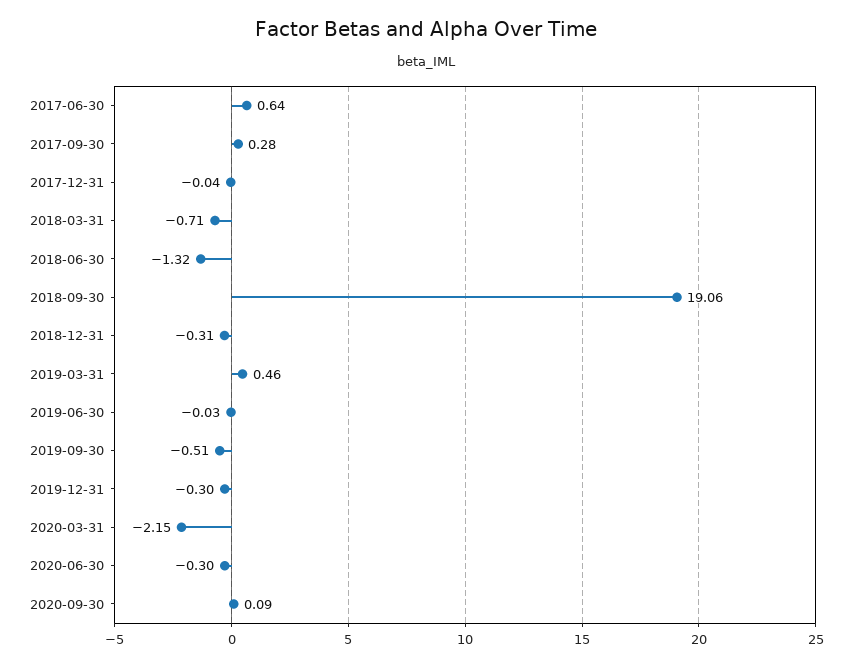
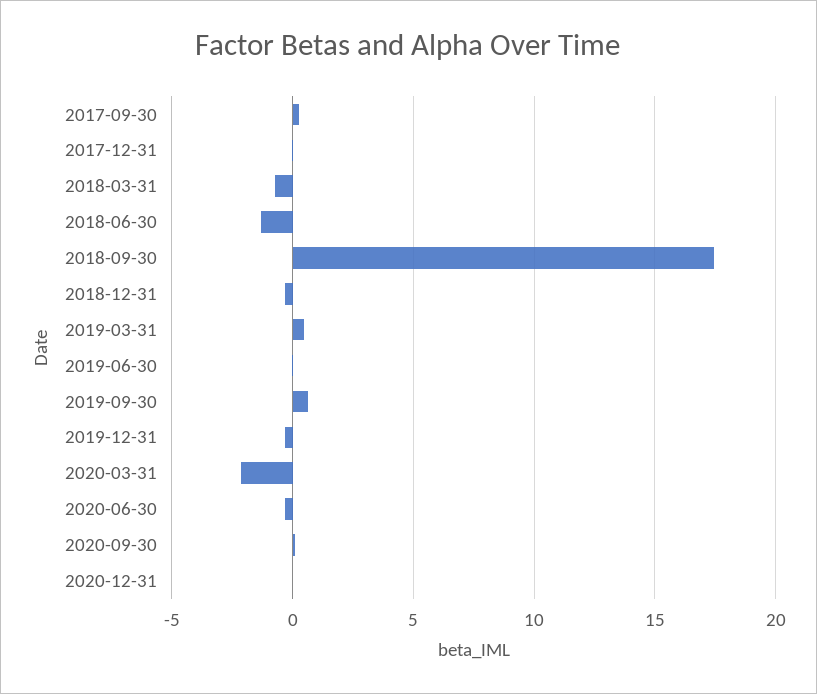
2017-06-30: 0.64 -> none
2018-09-30: 19.06 -> 17.5
2019-09-30: -0.51 -> 0.5
2020-12-31: none -> 0

